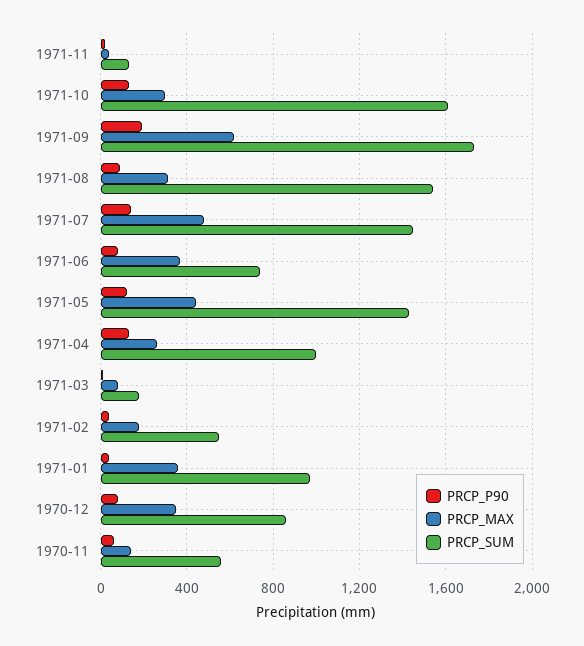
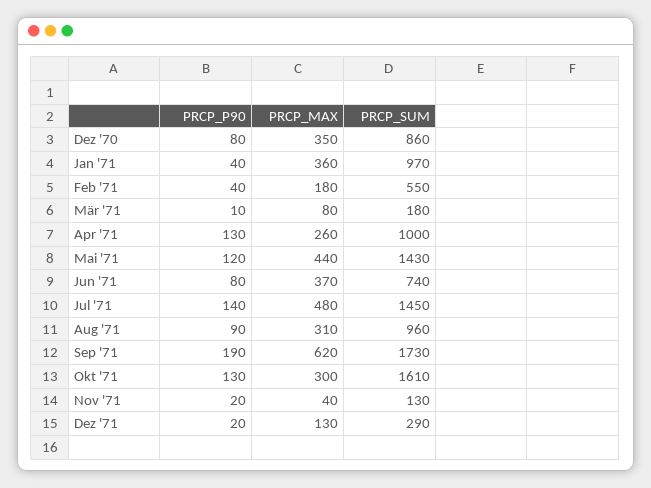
PRCP_SUM, 1971-08: 1550 -> 960
PRCP_P90, 1970-11: 50 -> none
PRCP_MAX, 1970-11: 150 -> none
PRCP_SUM, 1970-11: 550 -> none
PRCP_P90, Dez '71: none -> 20
PRCP_MAX, Dez '71: none -> 130
PRCP_SUM, Dez '71: none -> 290

